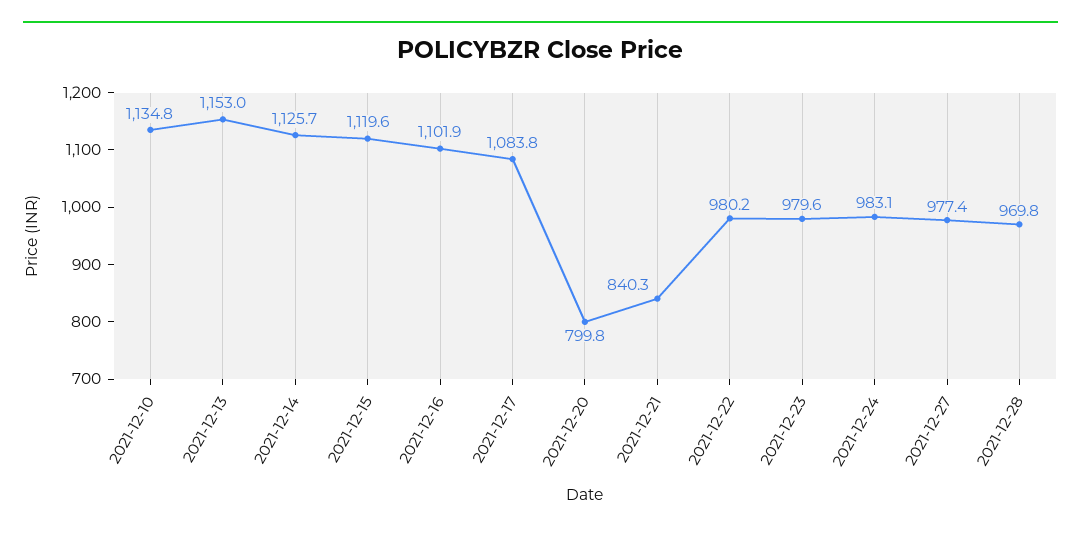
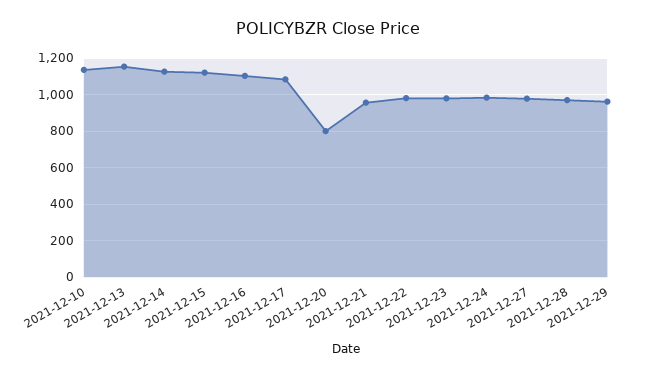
2021-12-21: 840.3 -> 950
2021-12-29: none -> 950

